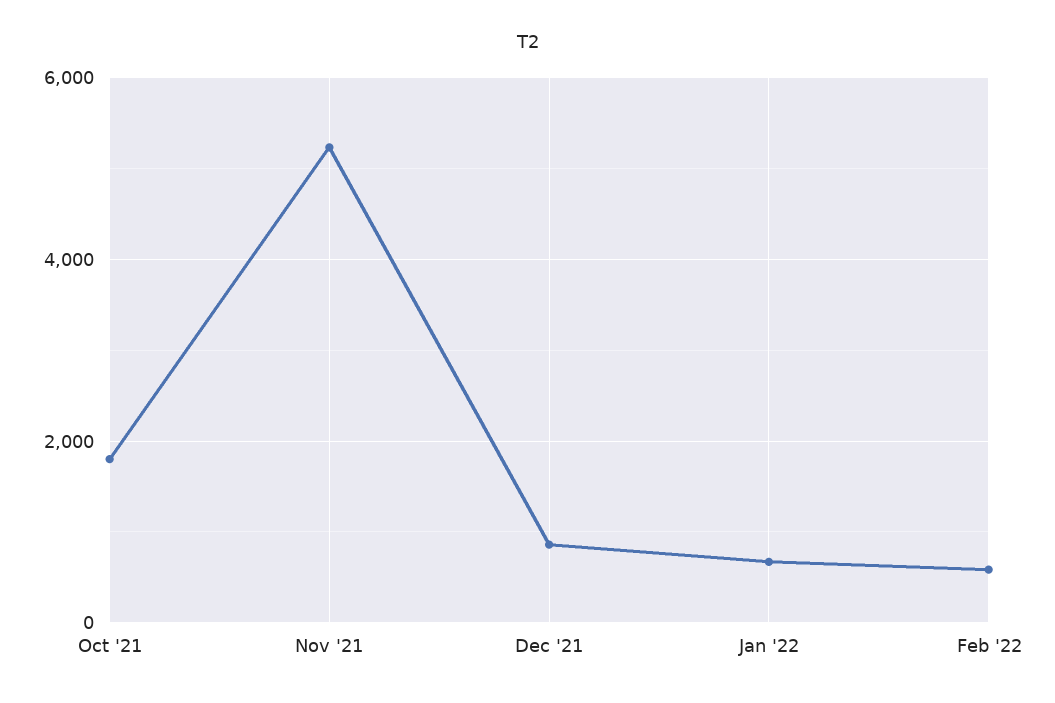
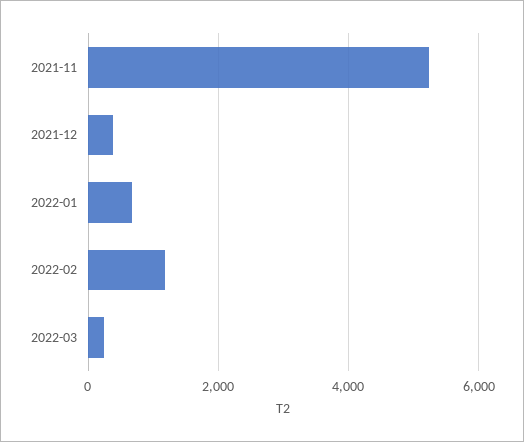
Oct '21: 1800 -> none
Dec '21: 800 -> 400
Feb '22: 600 -> 1200
2022-03: none -> 200

